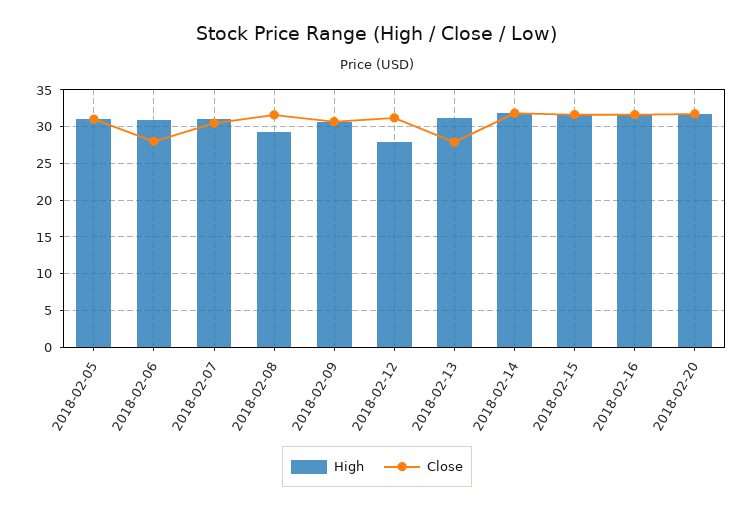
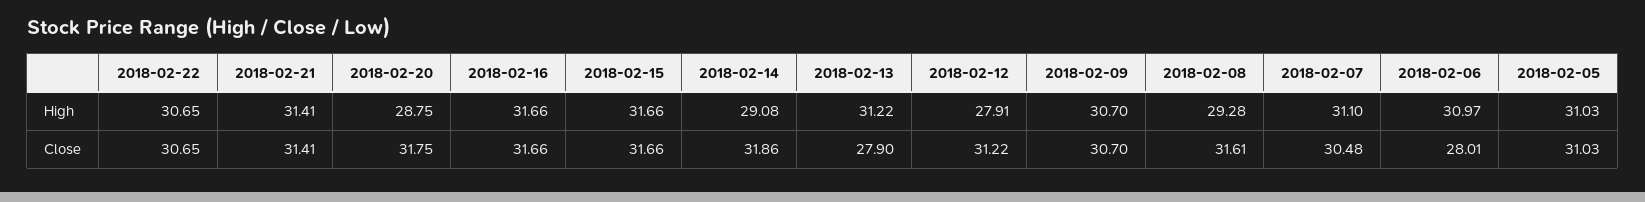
High, 2018-02-14: 32 -> 29.08
High, 2018-02-20: 32 -> 28.75
High, 2018-02-22: none -> 30.65
High, 2018-02-21: none -> 31.41
Close, 2018-02-22: none -> 30.65
Close, 2018-02-21: none -> 31.41

